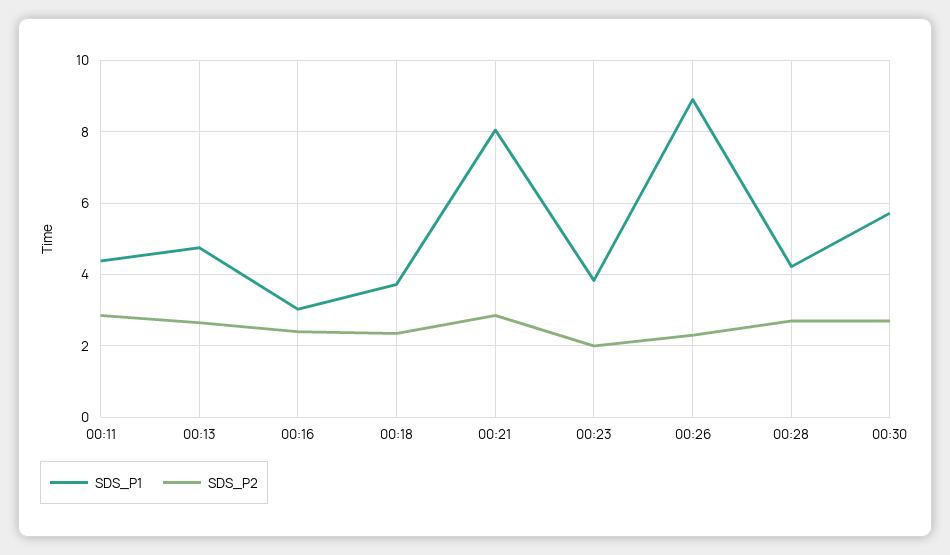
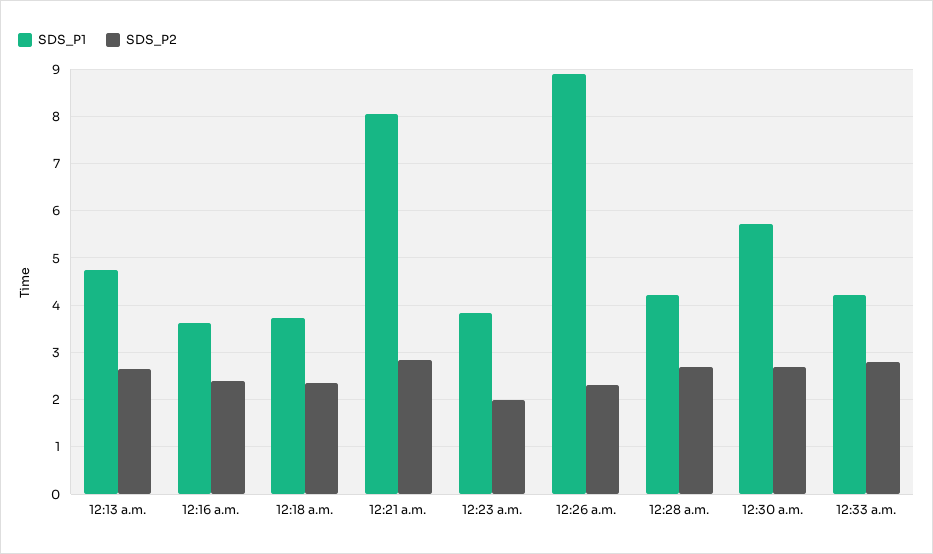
SDS_P1, 00:11: 4.4 -> none
SDS_P2, 00:11: 2.8 -> none
SDS_P1, 00:16: 3 -> 3.6
SDS_P1, 12:33 a.m.: none -> 4.2
SDS_P2, 12:33 a.m.: none -> 2.8

